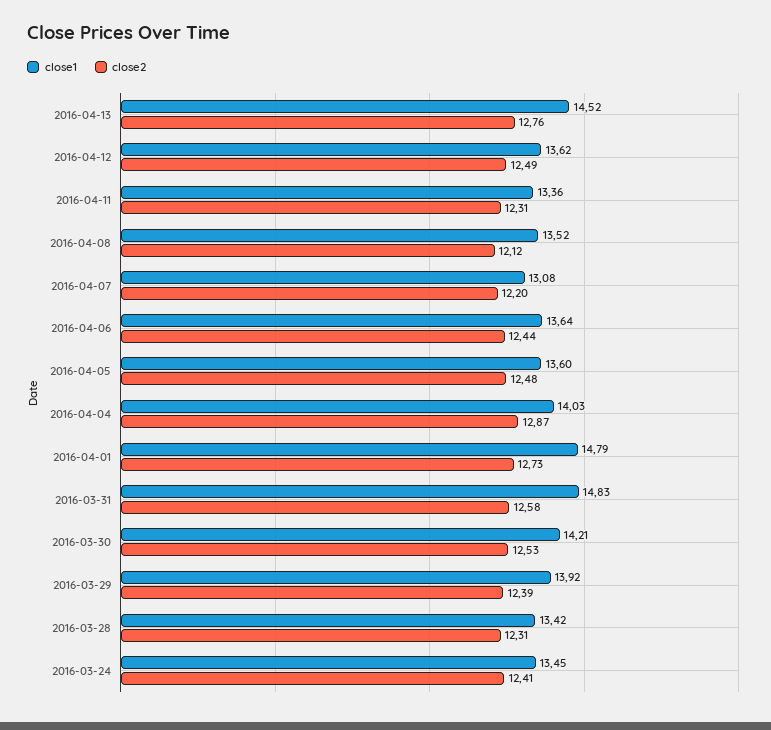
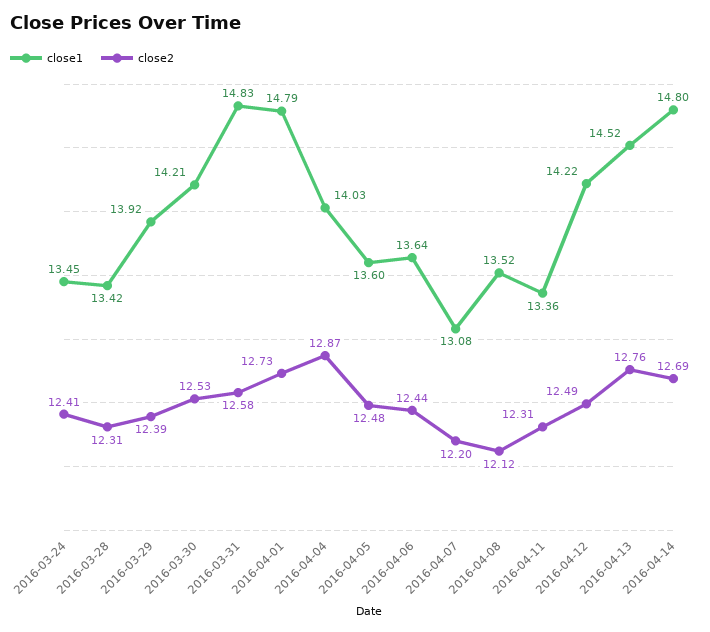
close1, 2016-04-12: 13.62 -> 14.22
close1, 2016-04-14: none -> 14.8
close2, 2016-04-14: none -> 12.69

